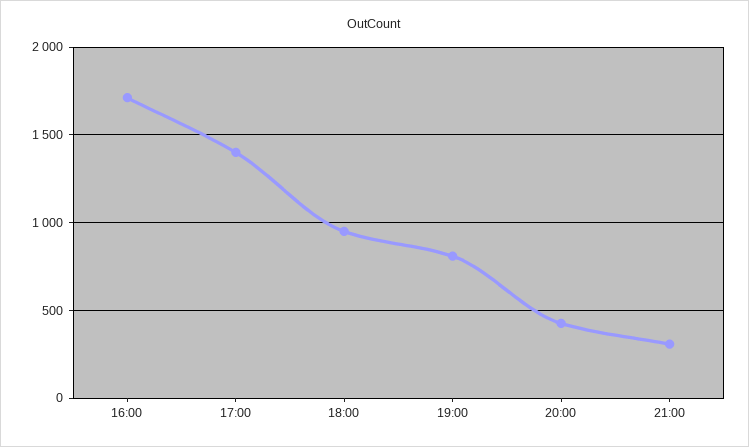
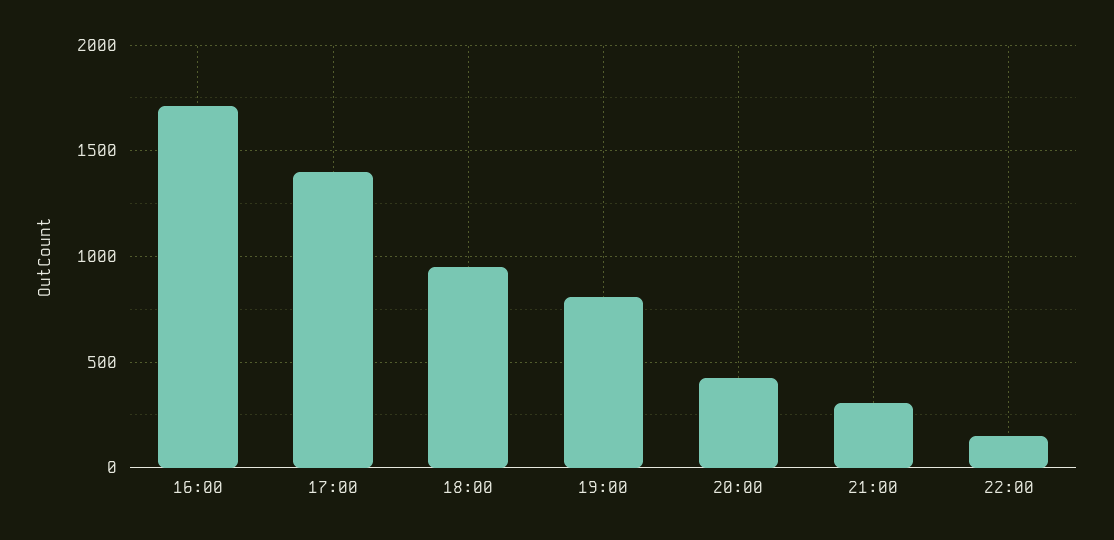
22:00: none -> 150

